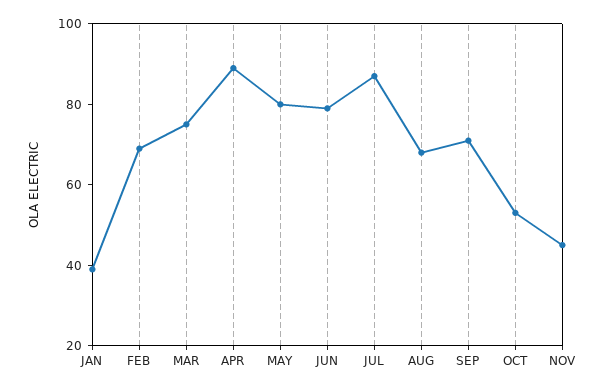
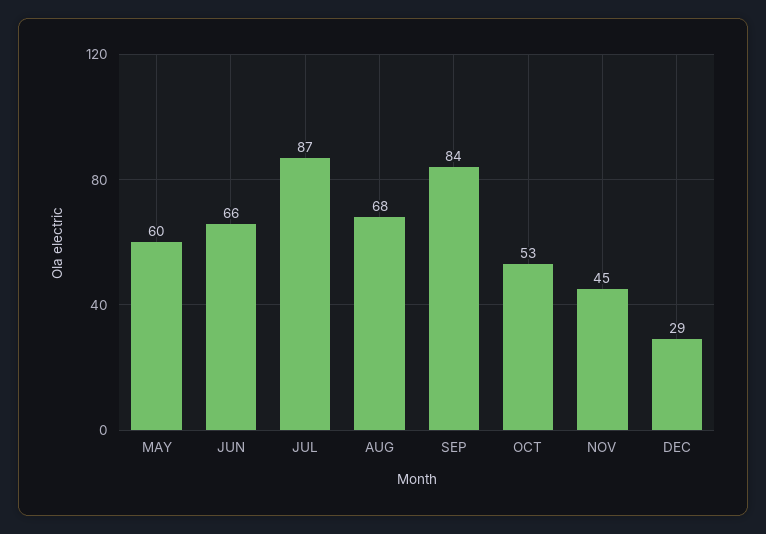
JAN: 40 -> none
FEB: 70 -> none
MAR: 75 -> none
APR: 90 -> none
MAY: 80 -> 60
JUN: 80 -> 66
SEP: 70 -> 84
DEC: none -> 29

